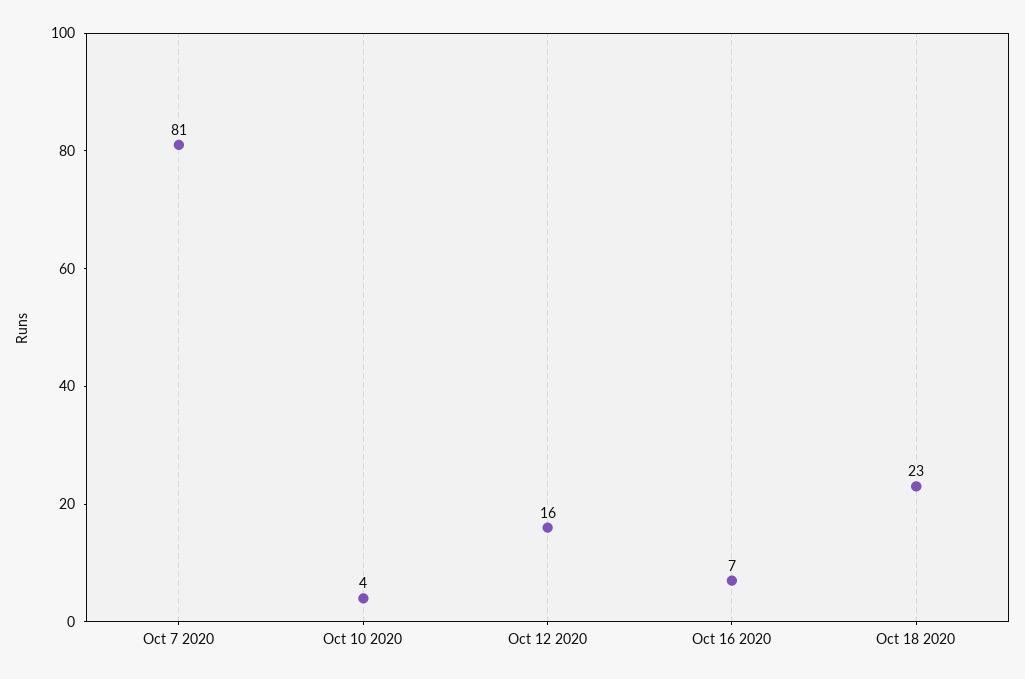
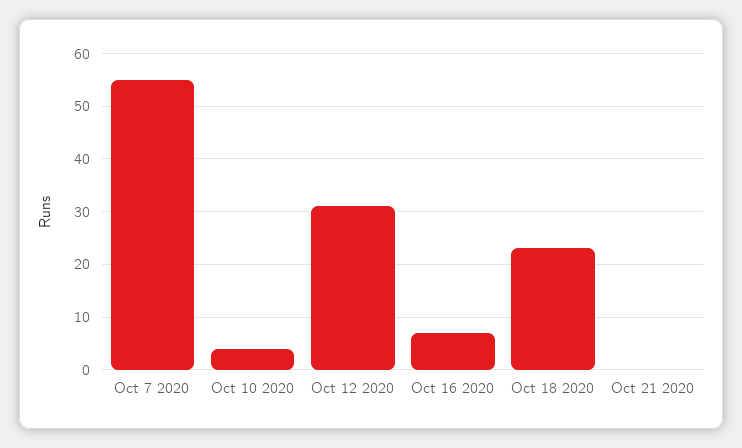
Oct 7 2020: 81 -> 55
Oct 12 2020: 16 -> 30
Oct 21 2020: none -> 0

